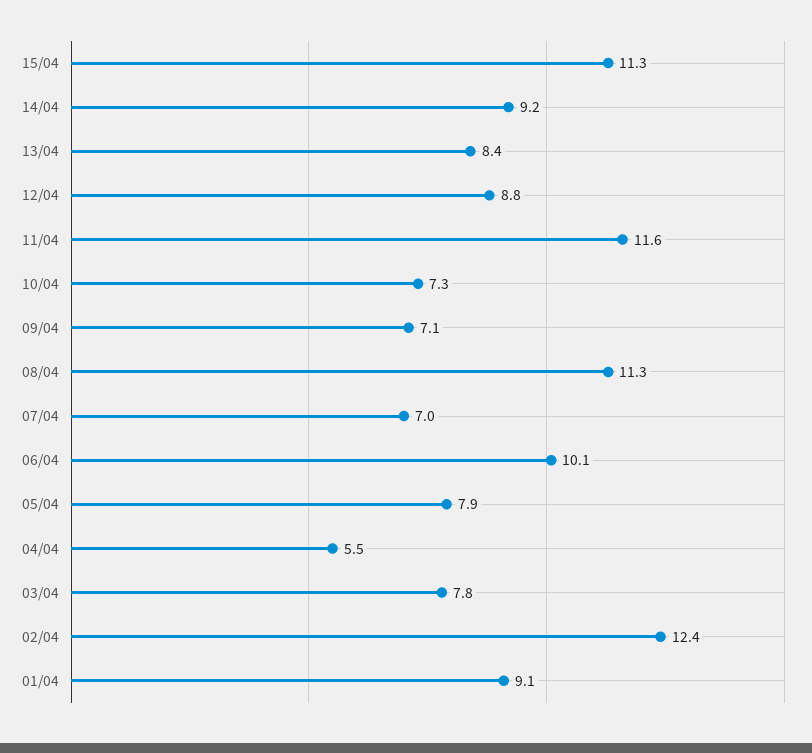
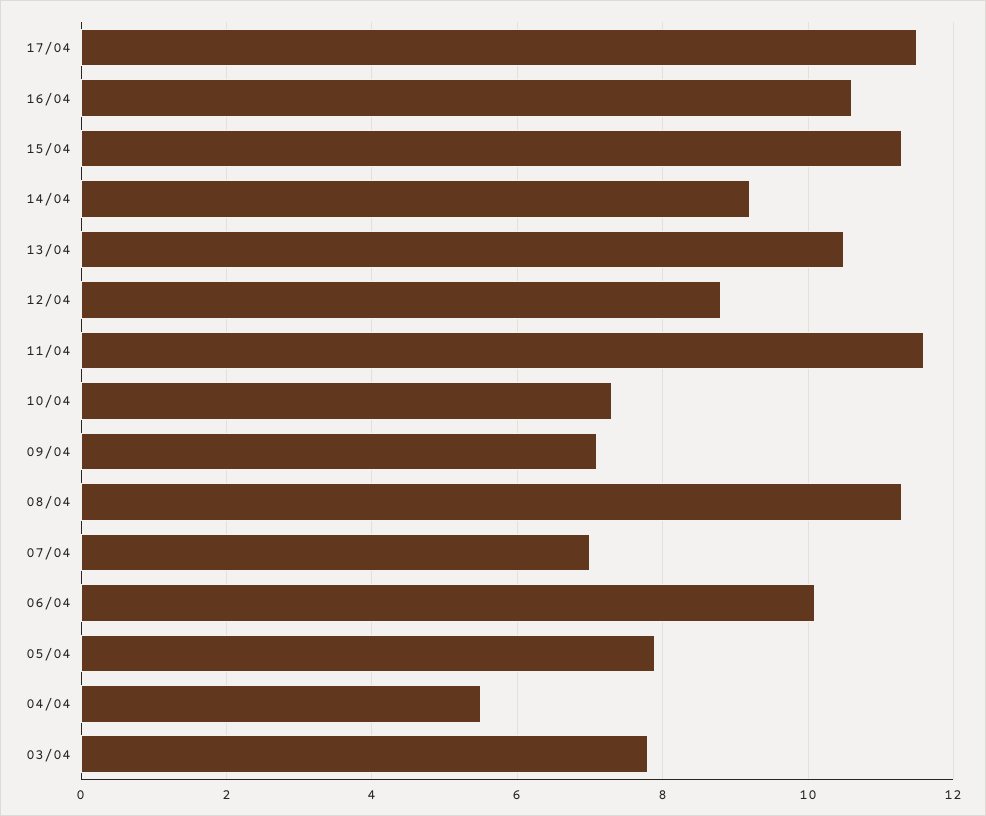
13/04: 8.4 -> 10.5
02/04: 12.4 -> none
01/04: 9.1 -> none
17/04: none -> 11.5
16/04: none -> 10.5

